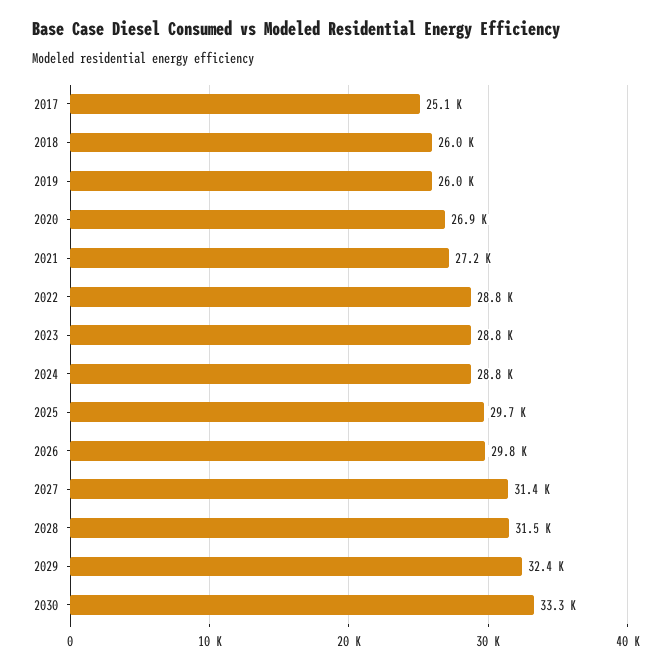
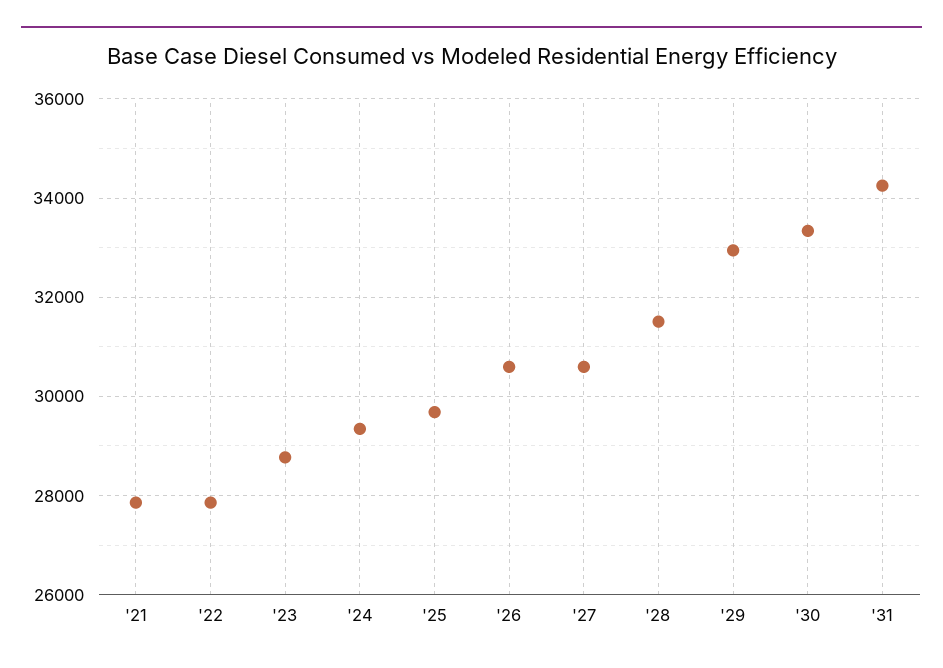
2017: 25100 -> none
2018: 26000 -> none
2019: 26000 -> none
2020: 26900 -> none
2021: 27200 -> 27800
2022: 28800 -> 27800
2024: 28800 -> 29400
2026: 29800 -> 30600
2027: 31400 -> 30600
2029: 32400 -> 33000
'31: none -> 34200

